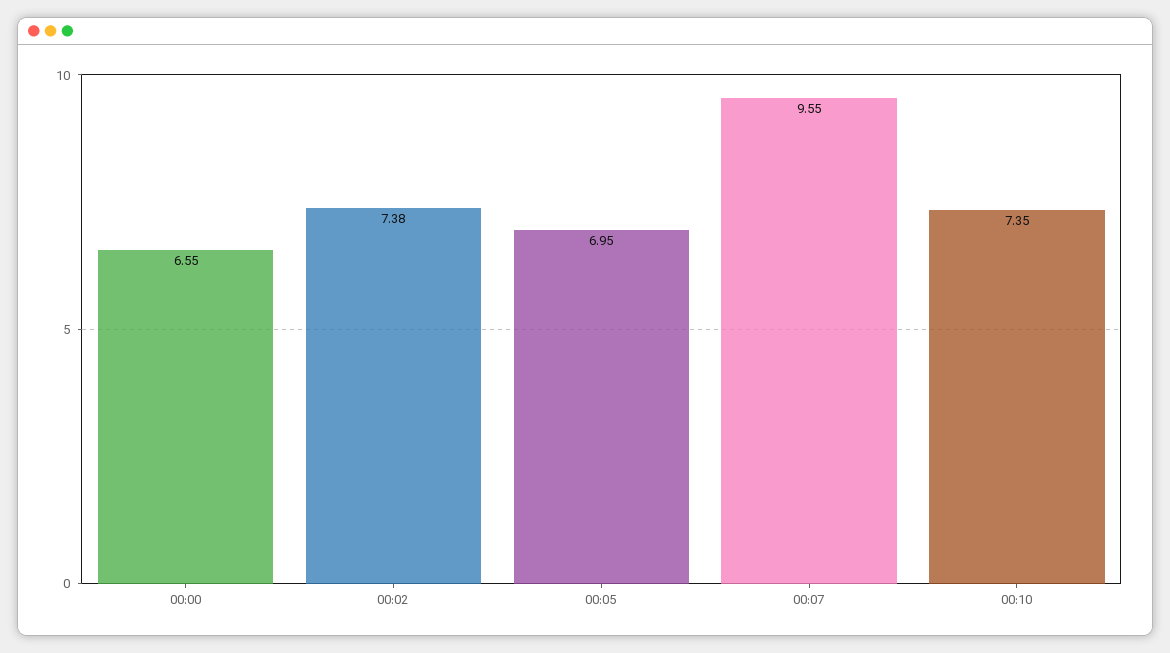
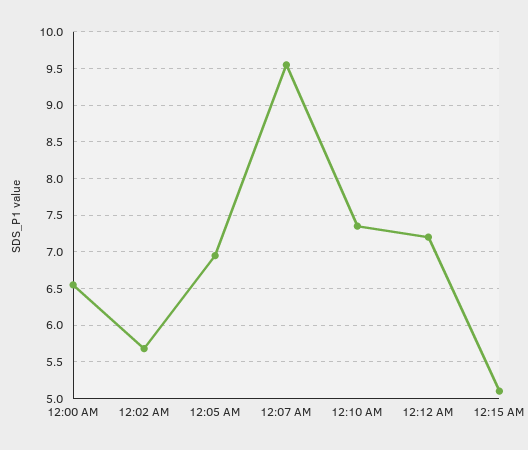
00:02: 7.38 -> 5.7
12:12 AM: none -> 7.2
12:15 AM: none -> 5.1

